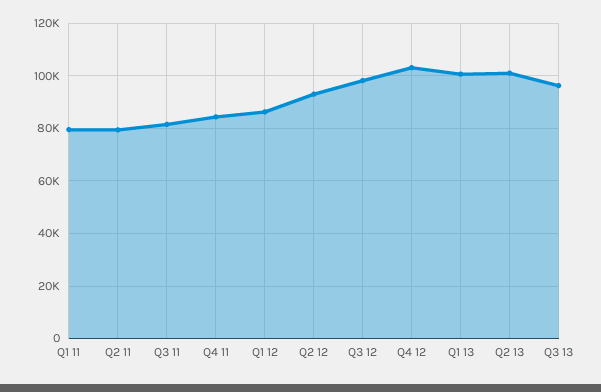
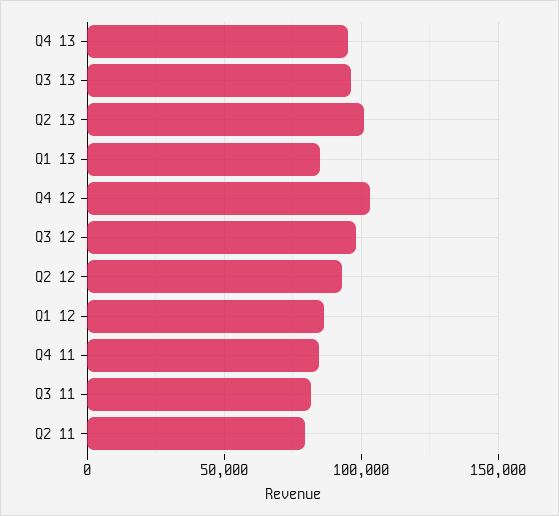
Q1 11: 80000 -> none
Q1 13: 100000 -> 85000
Q4 13: none -> 95000

